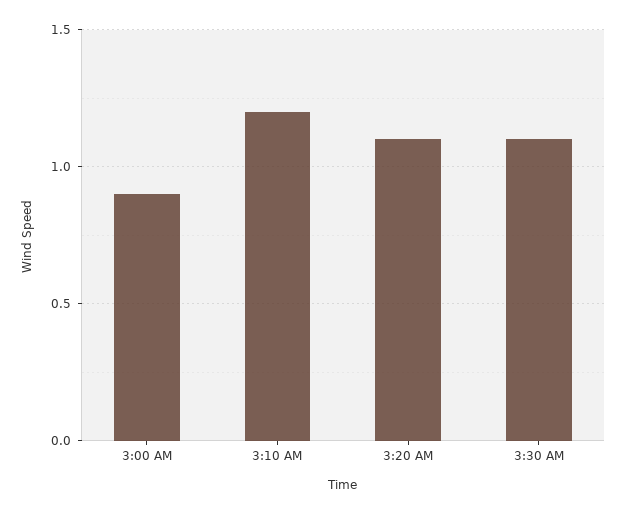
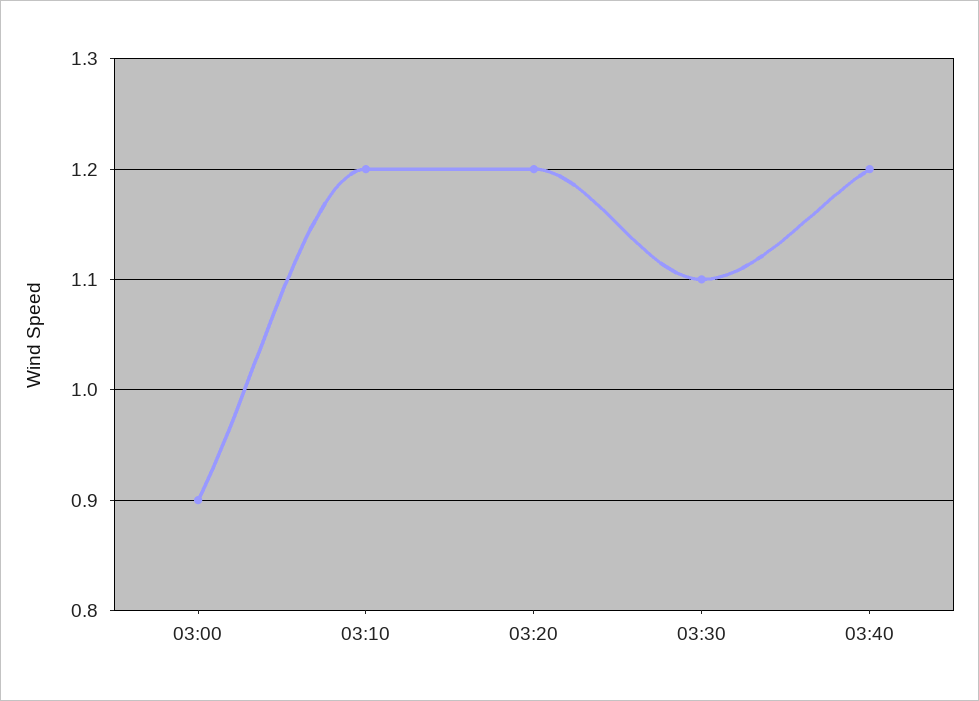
3:20 AM: 1.1 -> 1.2
03:40: none -> 1.2

